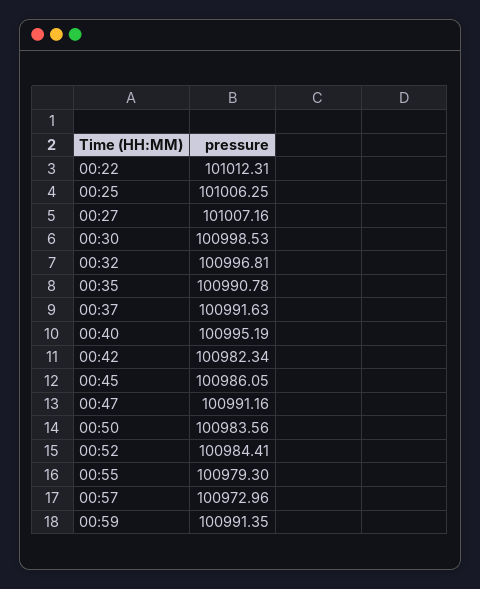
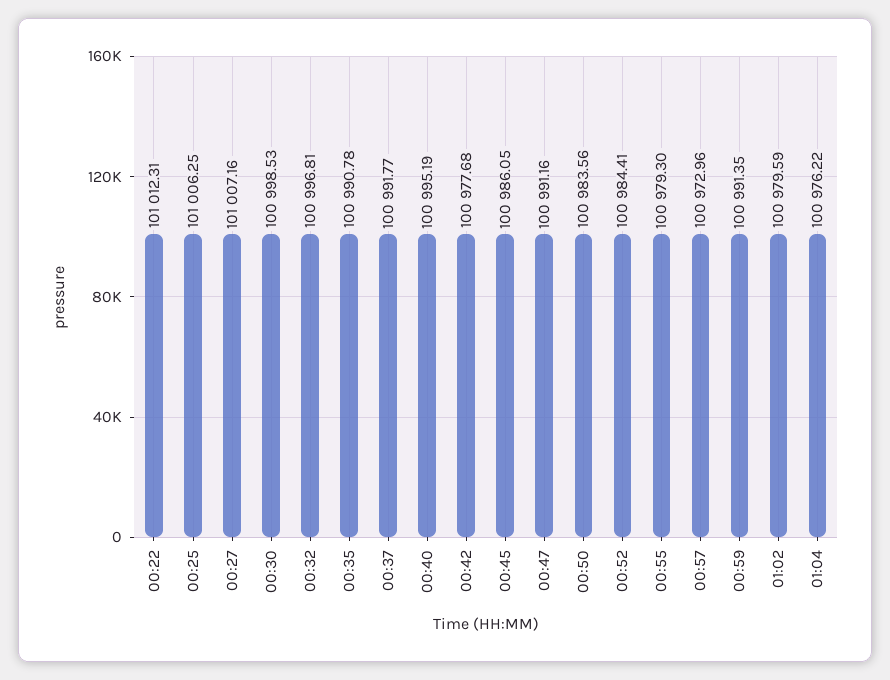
00:37: 100991.63 -> 100991.77
00:42: 100982.34 -> 100977.68
01:02: none -> 100979.59
01:04: none -> 100976.22

